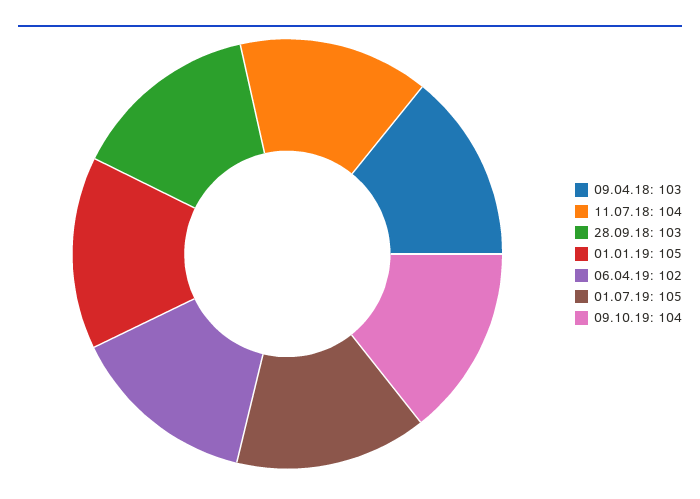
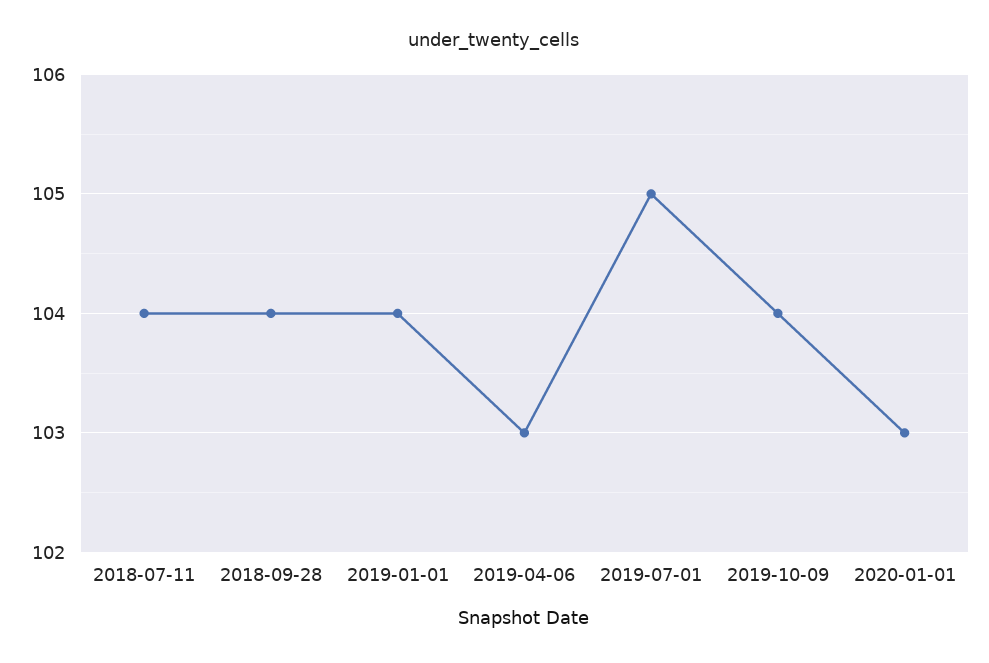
09.04.18: 103 -> none
28.09.18: 103 -> 104
01.01.19: 105 -> 104
06.04.19: 102 -> 103
2020-01-01: none -> 103

